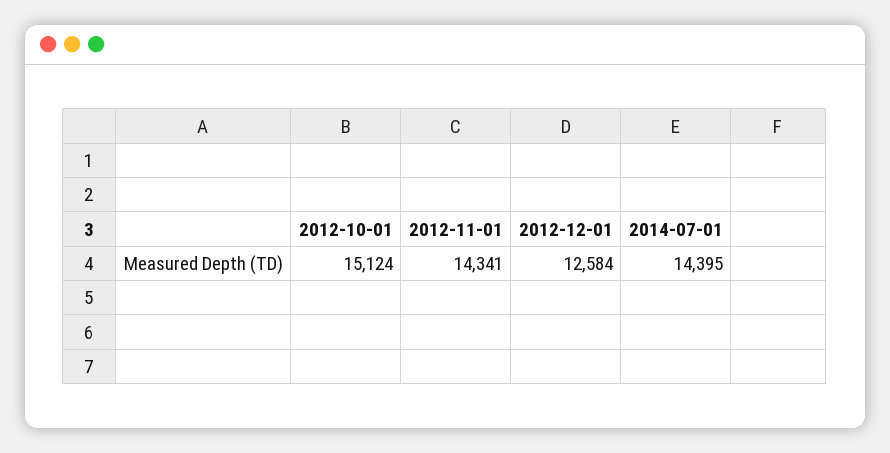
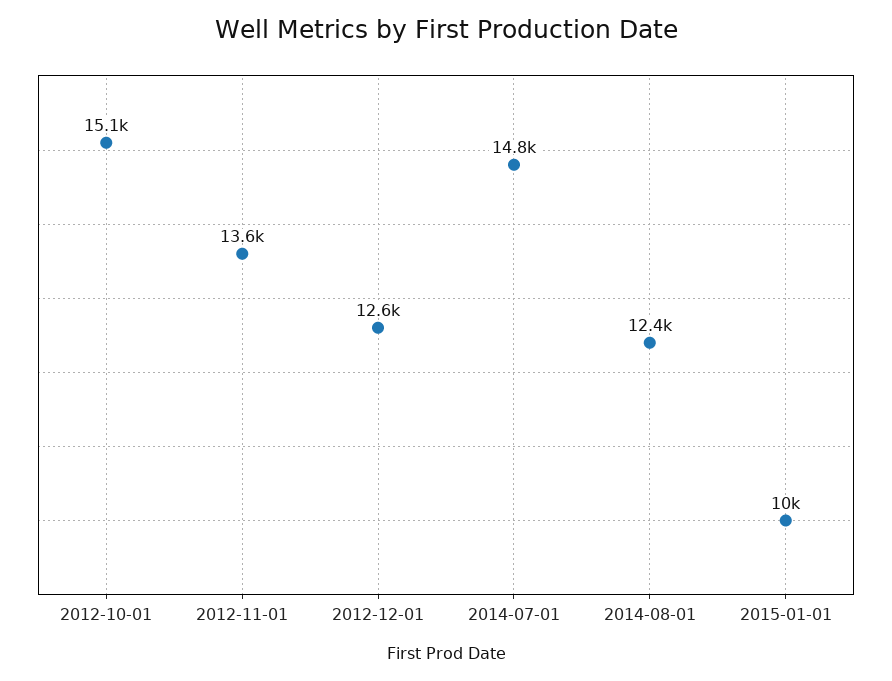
2012-11-01: 14341 -> 13600
2014-07-01: 14395 -> 14800
2014-08-01: none -> 12400
2015-01-01: none -> 10000

